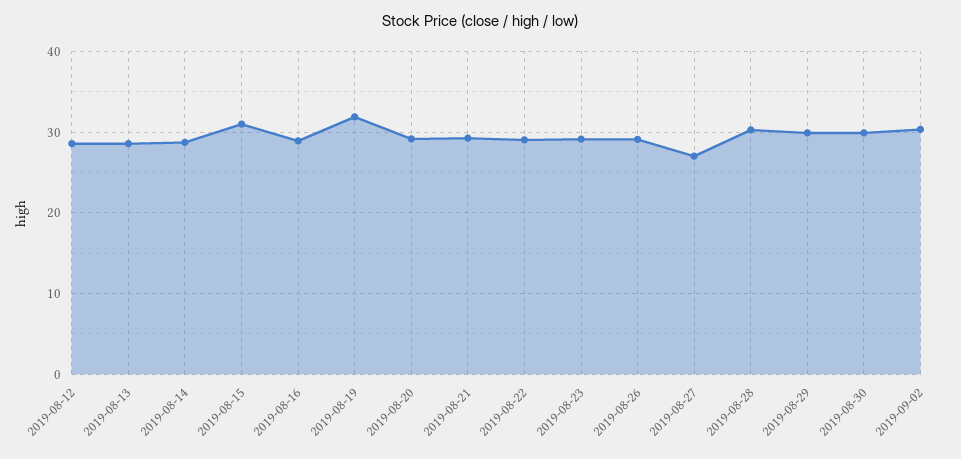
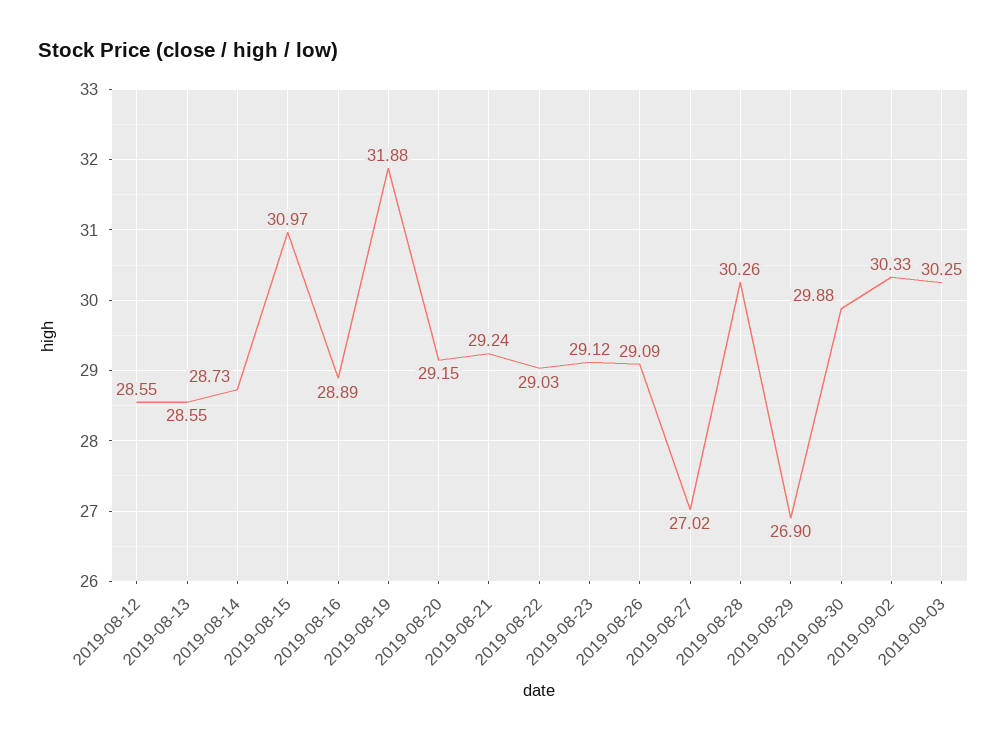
2019-08-29: 30 -> 26.9
2019-09-03: none -> 30.25

